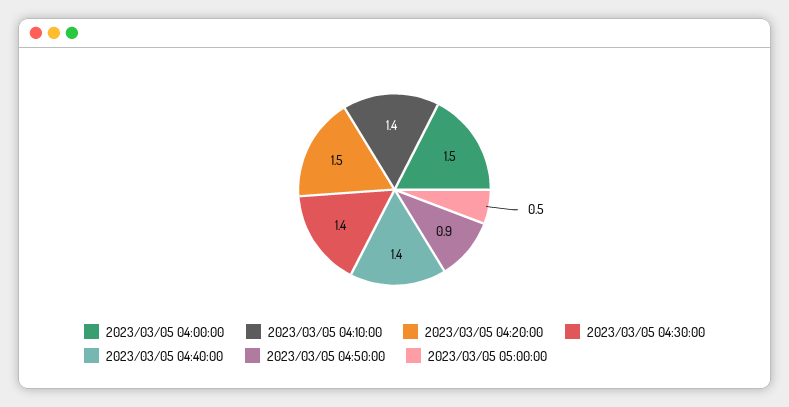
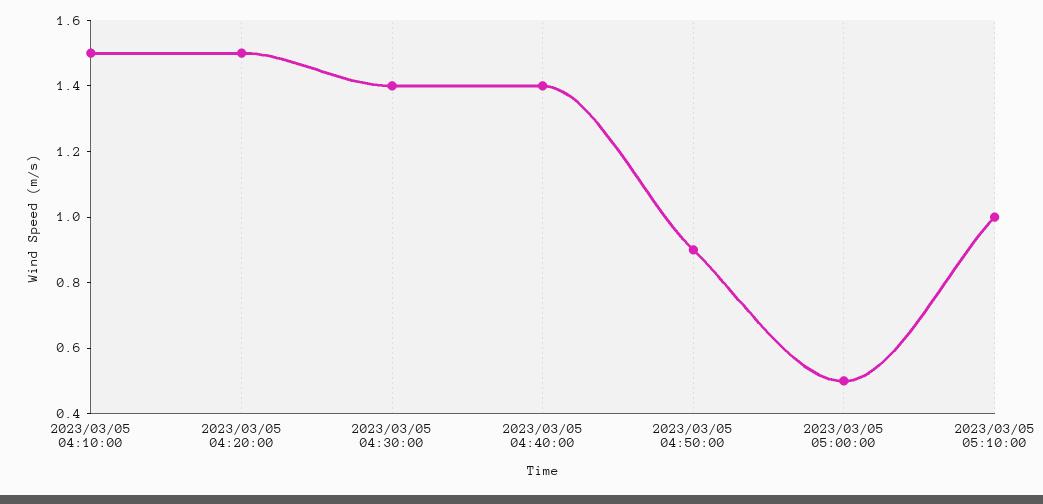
2023/03/05 04:00:00: 1.5 -> none
2023/03/05 04:10:00: 1.4 -> 1.5
2023/03/05 05:10:00: none -> 1

